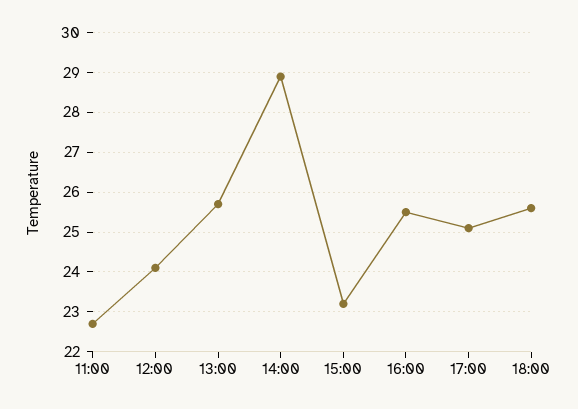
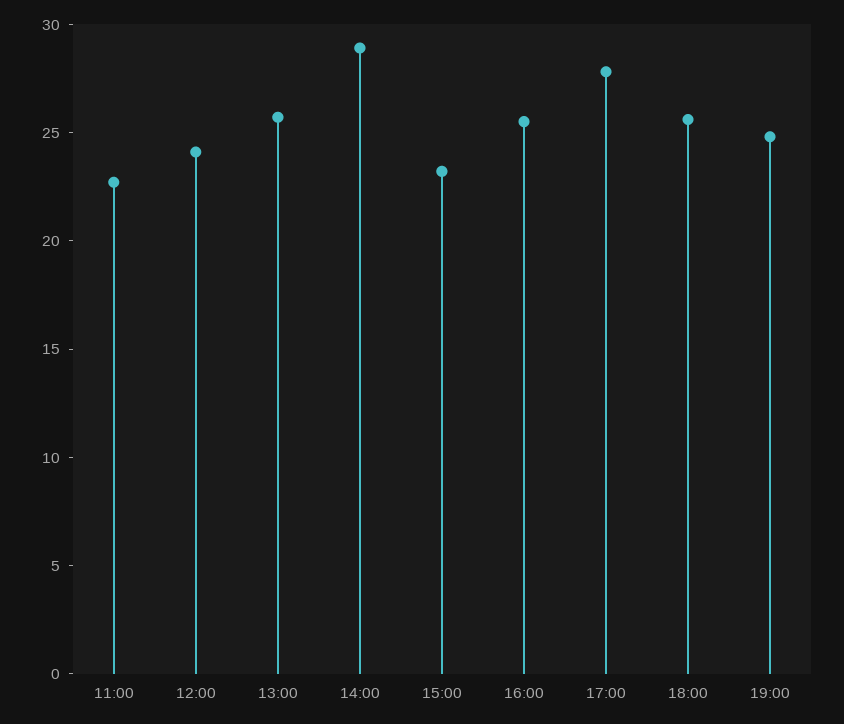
17:00: 25 -> 28
19:00: none -> 25

